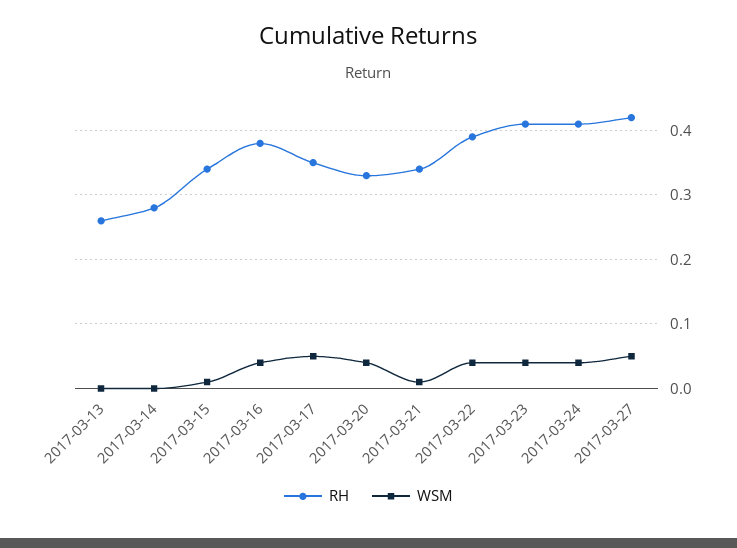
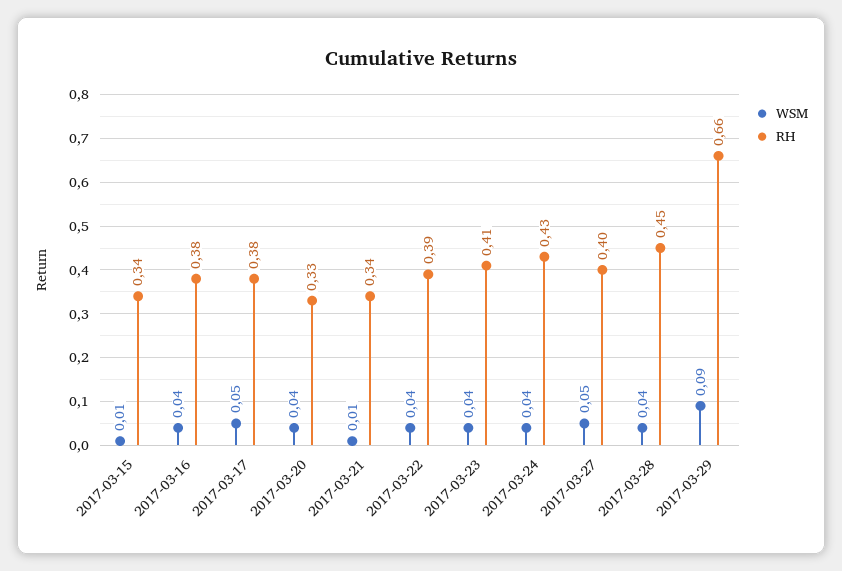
RH, 2017-03-13: 0.26 -> none
WSM, 2017-03-13: 0 -> none
RH, 2017-03-14: 0.28 -> none
WSM, 2017-03-14: 0 -> none
RH, 2017-03-17: 0.35 -> 0.38
RH, 2017-03-24: 0.41 -> 0.43
RH, 2017-03-27: 0.42 -> 0.4
WSM, 2017-03-28: none -> 0.04
RH, 2017-03-28: none -> 0.45
WSM, 2017-03-29: none -> 0.09
RH, 2017-03-29: none -> 0.66

